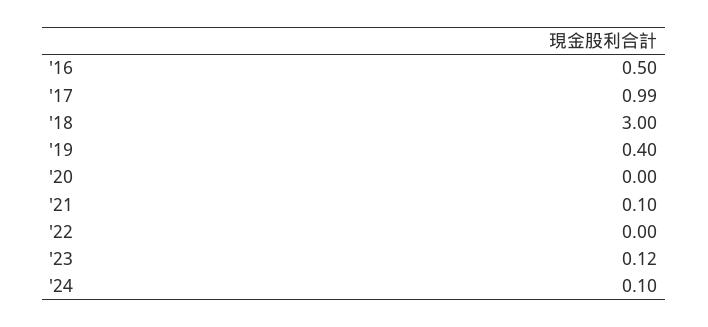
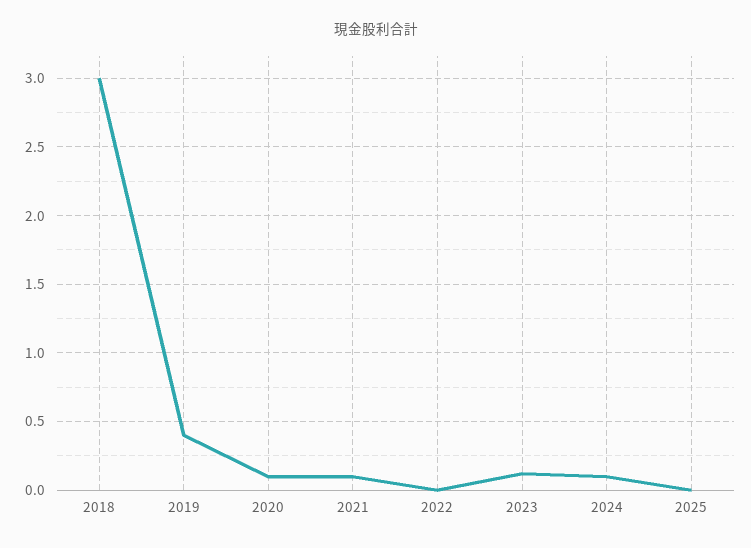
'16: 0.5 -> none
'17: 0.99 -> none
'20: 0 -> 0.1
2025: none -> 0

